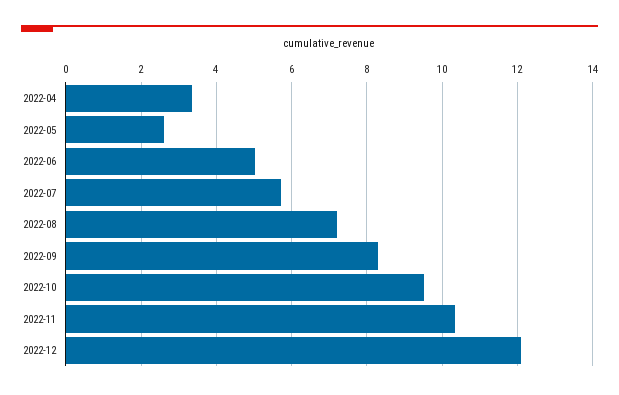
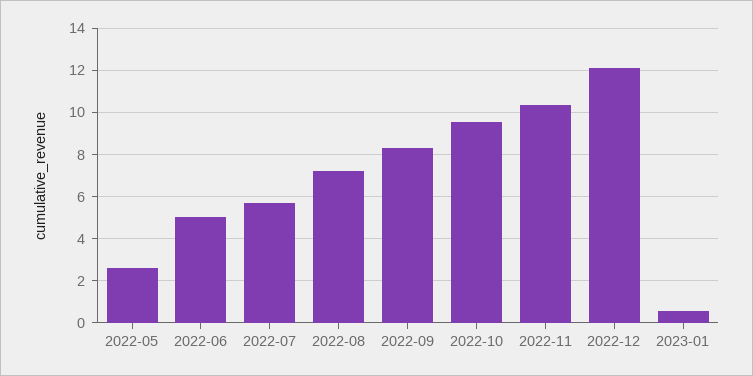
2022-04: 3.4 -> none
2023-01: none -> 0.5

